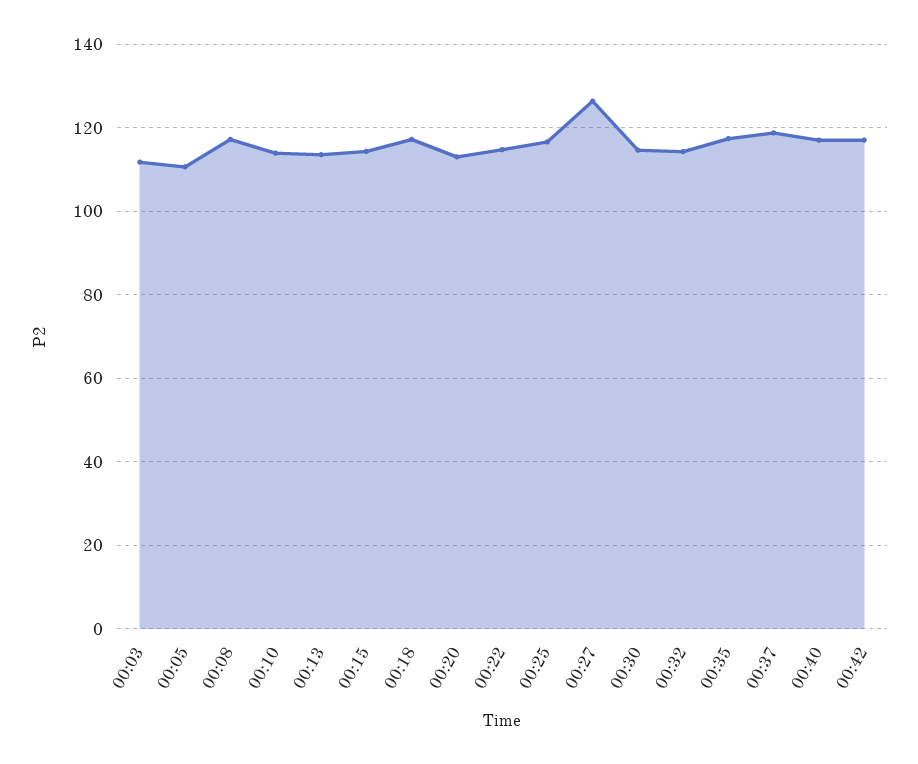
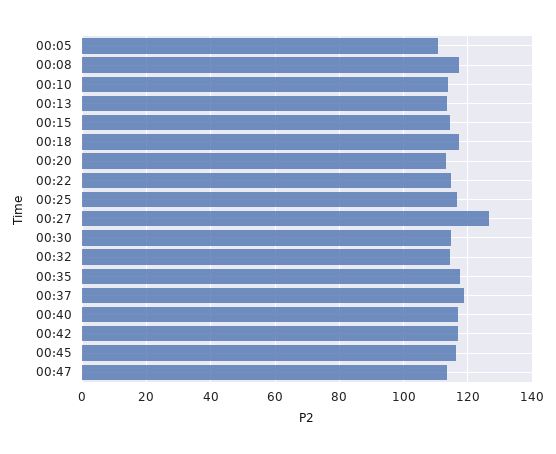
00:03: 112 -> none
00:45: none -> 116
00:47: none -> 114

